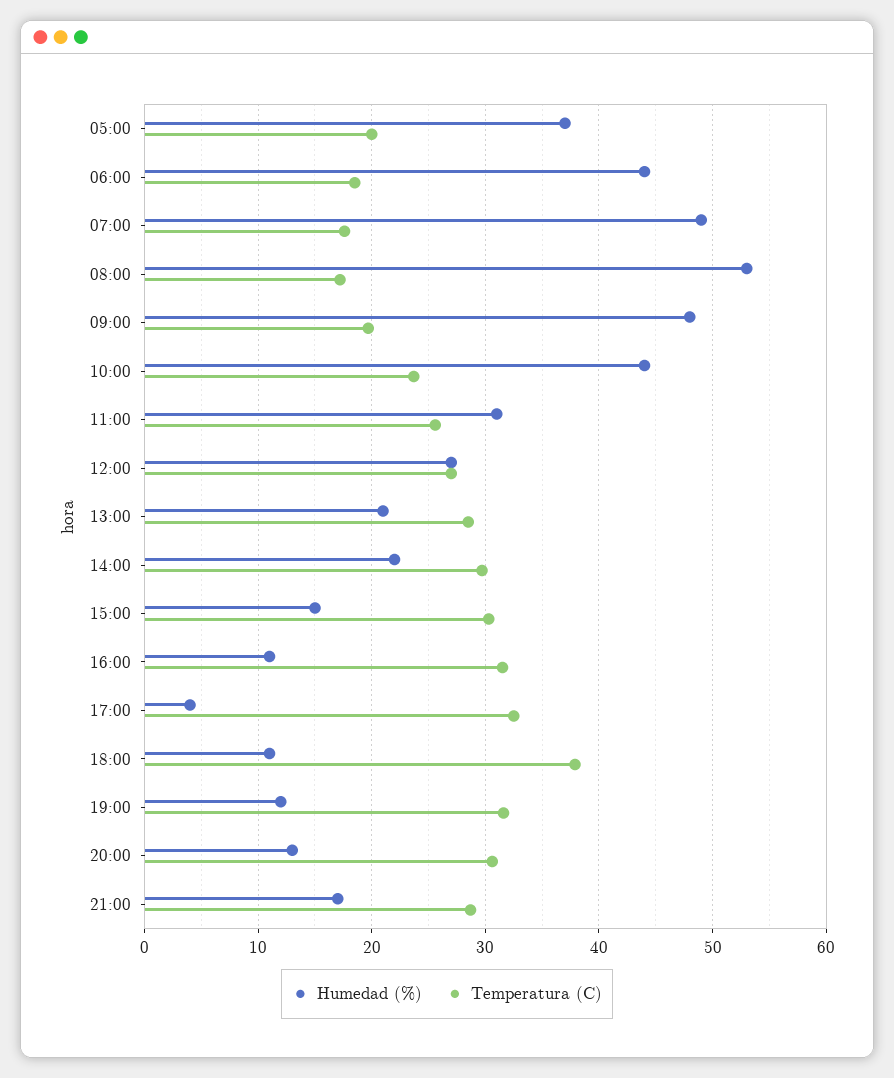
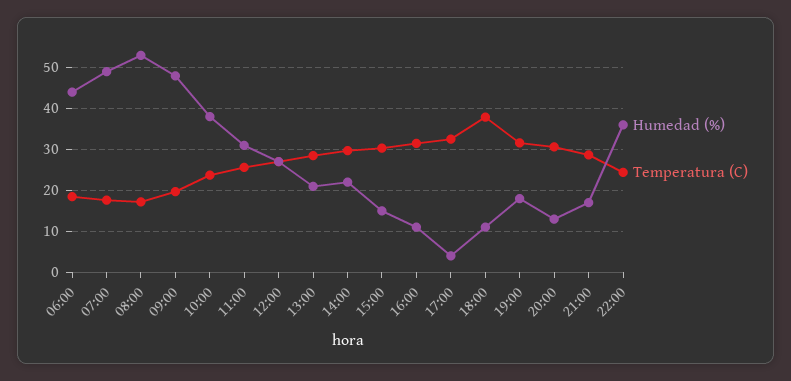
Humedad (%), 05:00: 37 -> none
Temperatura (C), 05:00: 20 -> none
Humedad (%), 10:00: 44 -> 38
Humedad (%), 19:00: 12 -> 18
Humedad (%), 22:00: none -> 36
Temperatura (C), 22:00: none -> 24

